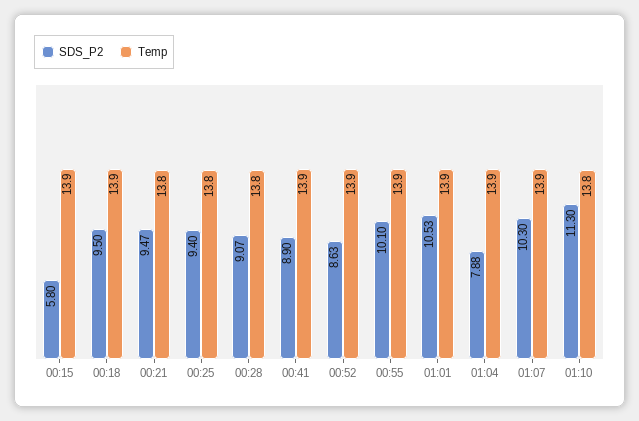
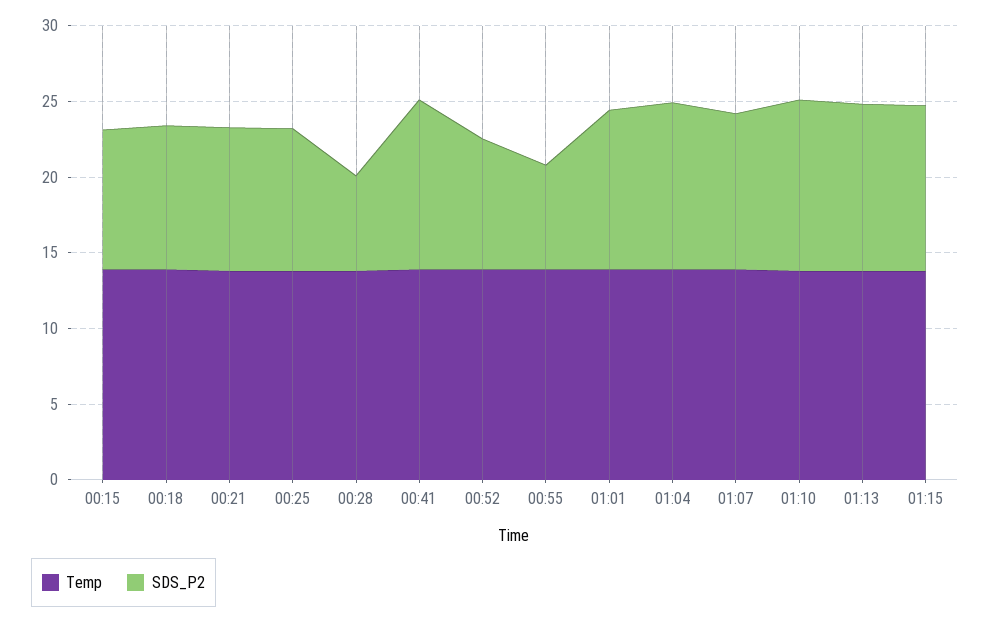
SDS_P2, 00:15: 5.8 -> 9
SDS_P2, 00:28: 9.07 -> 6
SDS_P2, 00:41: 8.9 -> 11
SDS_P2, 00:55: 10.1 -> 7
SDS_P2, 01:04: 7.88 -> 11
Temp, 01:13: none -> 14
SDS_P2, 01:13: none -> 11
Temp, 01:15: none -> 14
SDS_P2, 01:15: none -> 11

